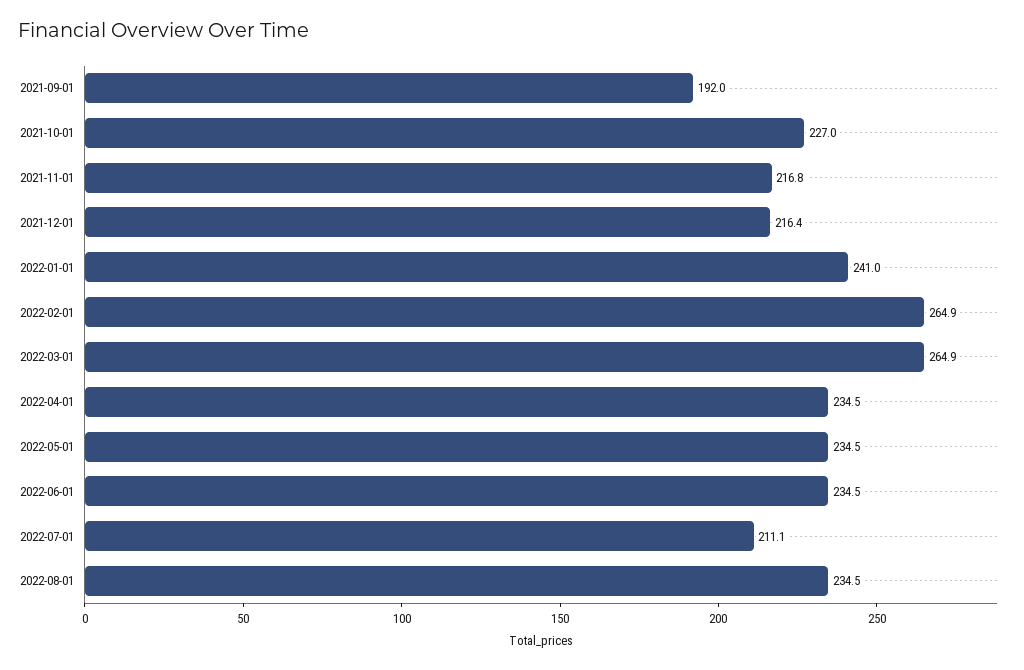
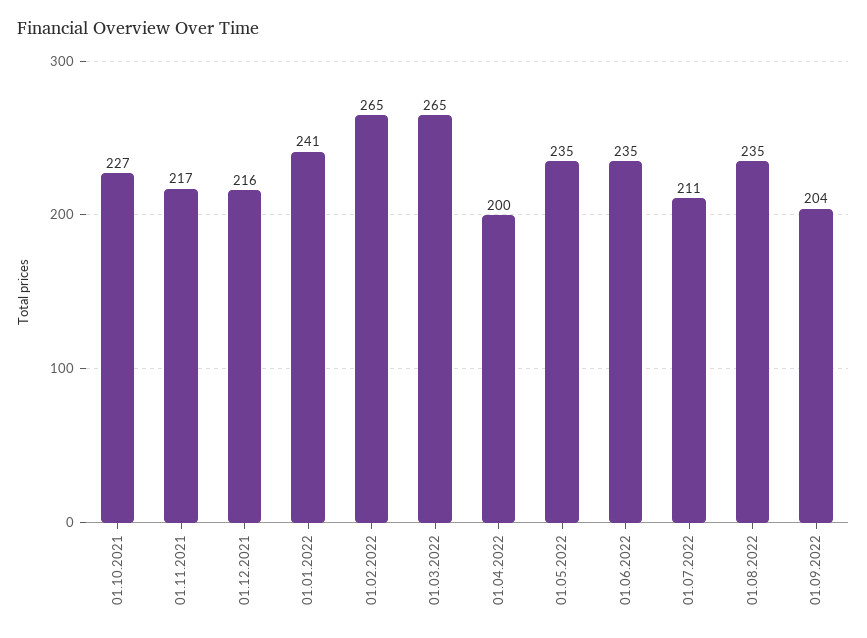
2021-09-01: 192 -> none
2022-04-01: 234.5 -> 200
01.09.2022: none -> 204

